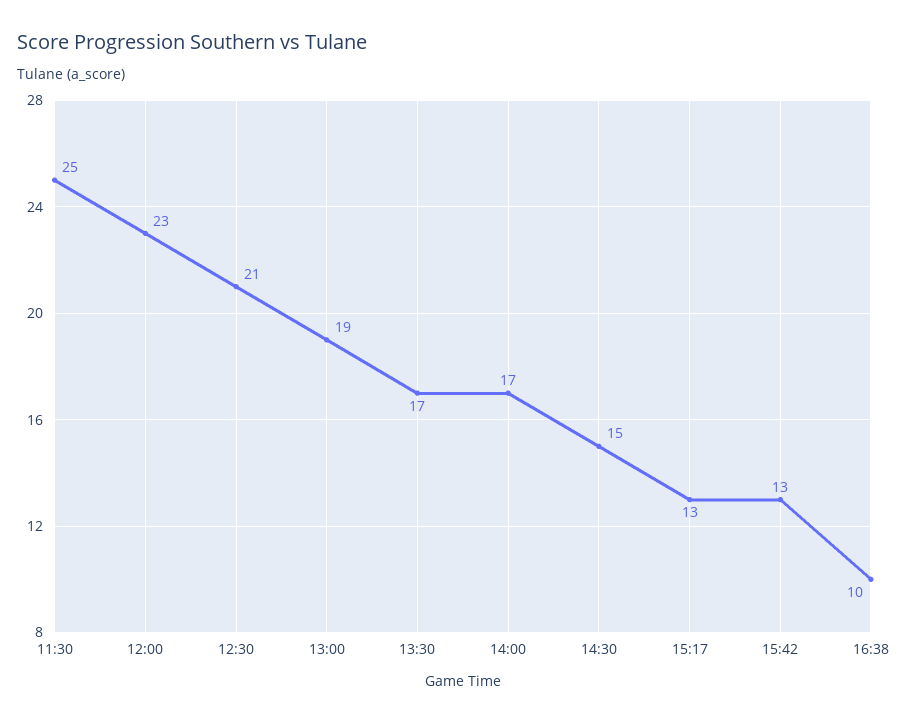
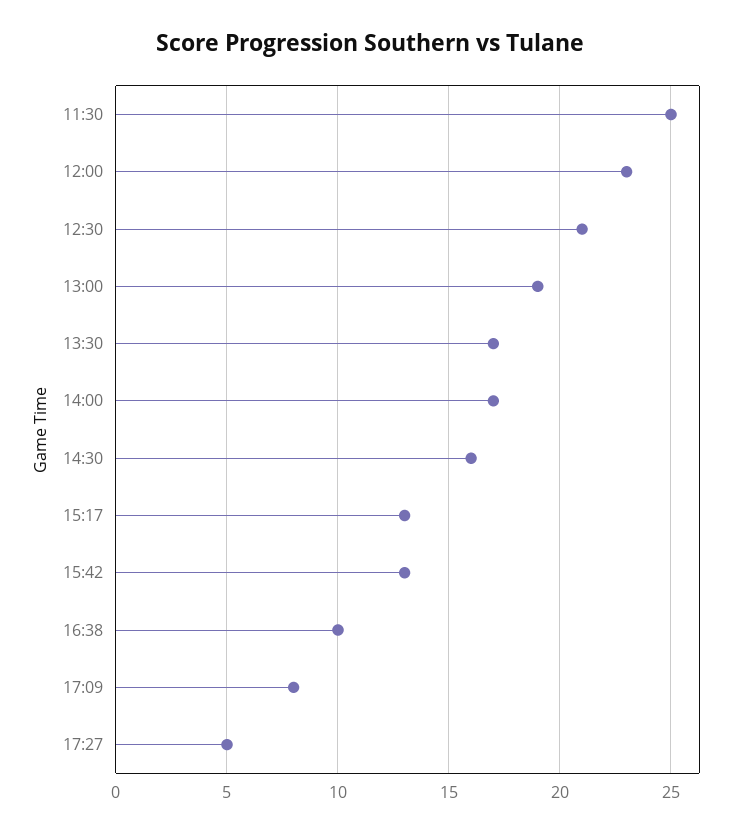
14:30: 15 -> 16
17:09: none -> 8
17:27: none -> 5

